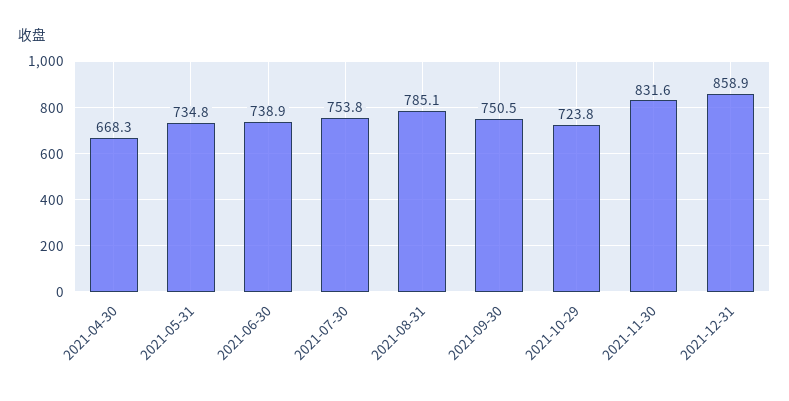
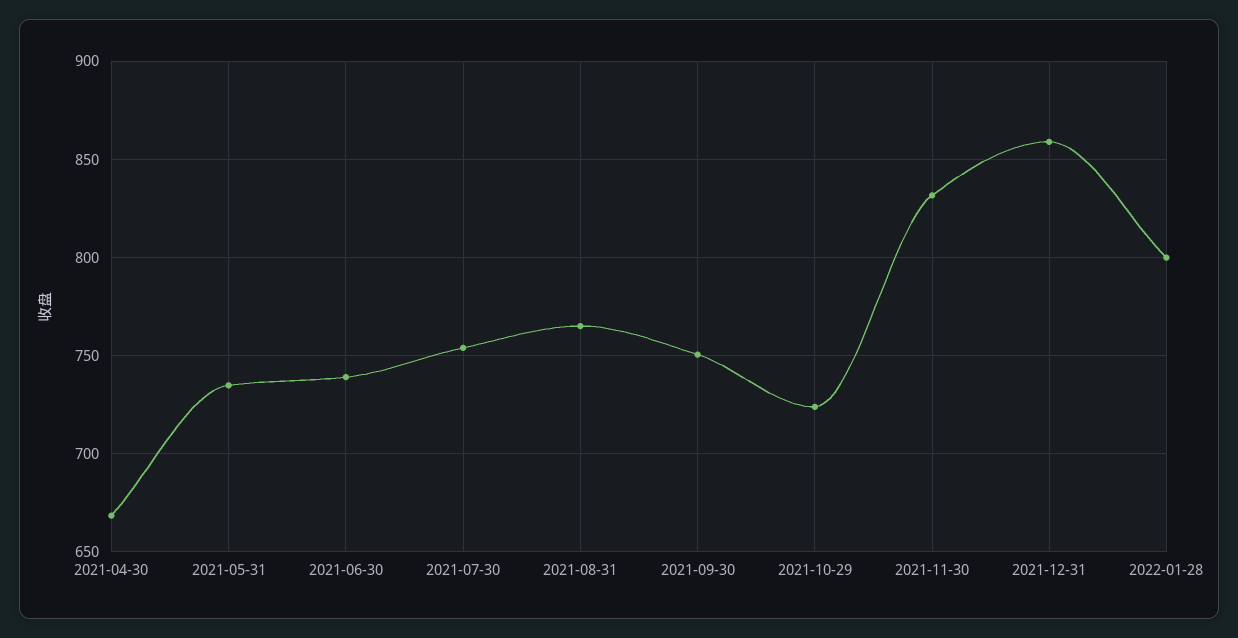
2021-08-31: 785.1 -> 765
2022-01-28: none -> 800

